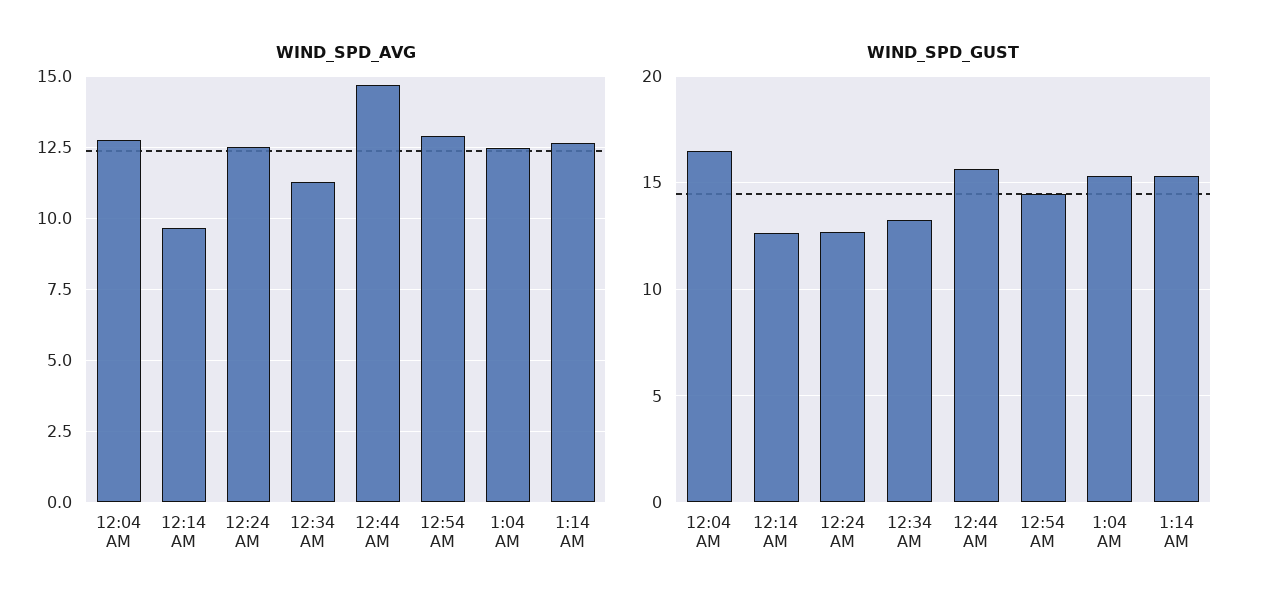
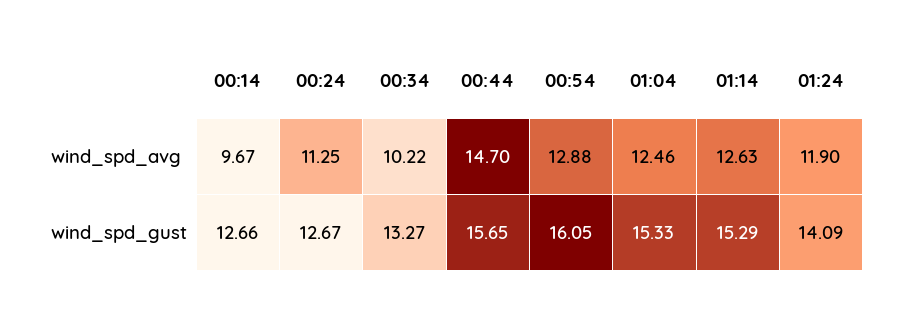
WIND_SPD_AVG, 12:04 AM: 12.75 -> none
WIND_SPD_AVG, 12:24 AM: 12.5 -> 11.25
WIND_SPD_AVG, 12:34 AM: 11.25 -> 10.22
WIND_SPD_GUST, 12:04 AM: 16.5 -> none
WIND_SPD_GUST, 12:54 AM: 14.5 -> 16.05
WIND_SPD_AVG, 01:24: none -> 11.9
WIND_SPD_GUST, 01:24: none -> 14.09

